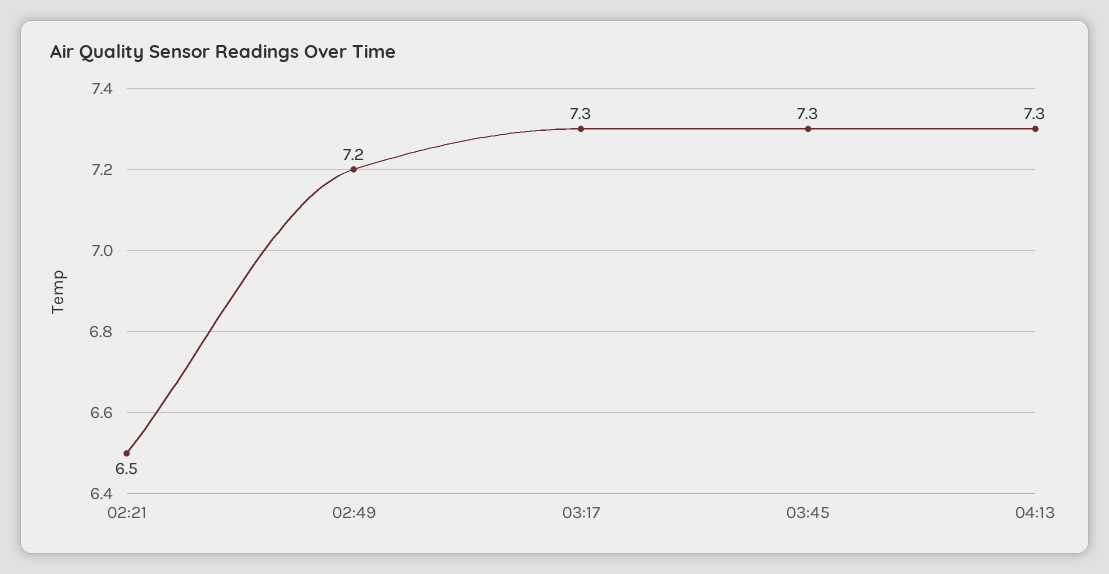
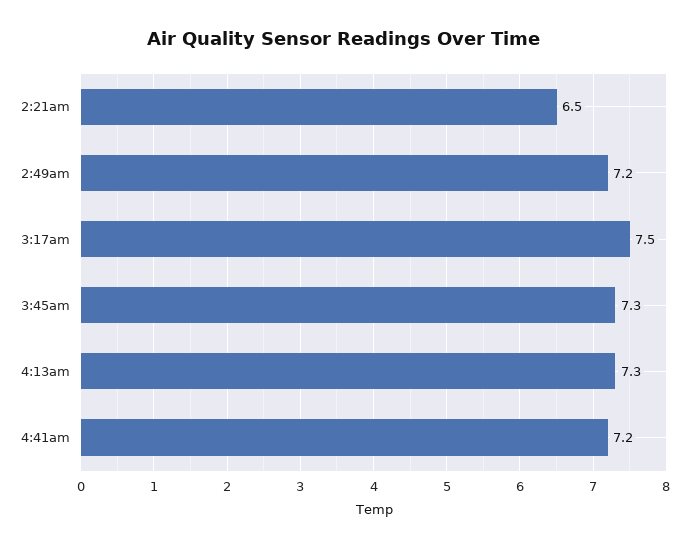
03:17: 7.3 -> 7.5
4:41am: none -> 7.2

